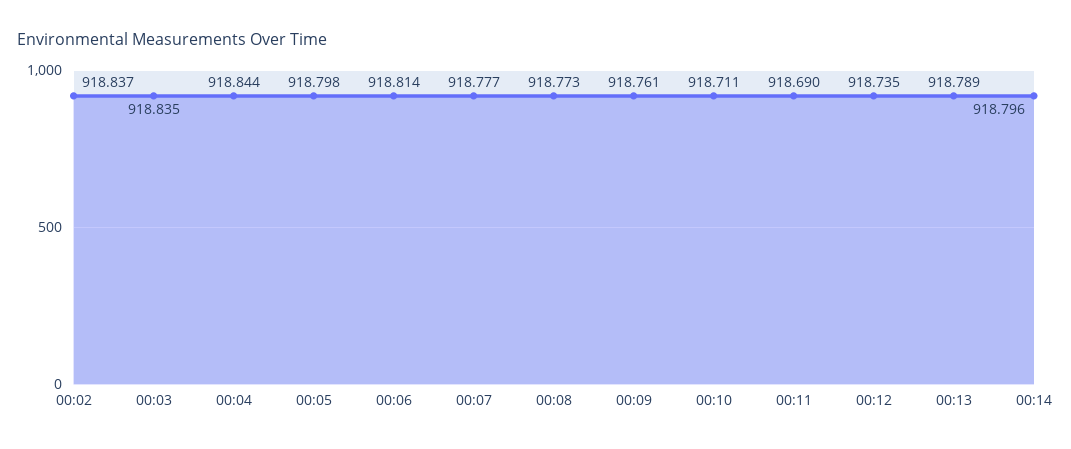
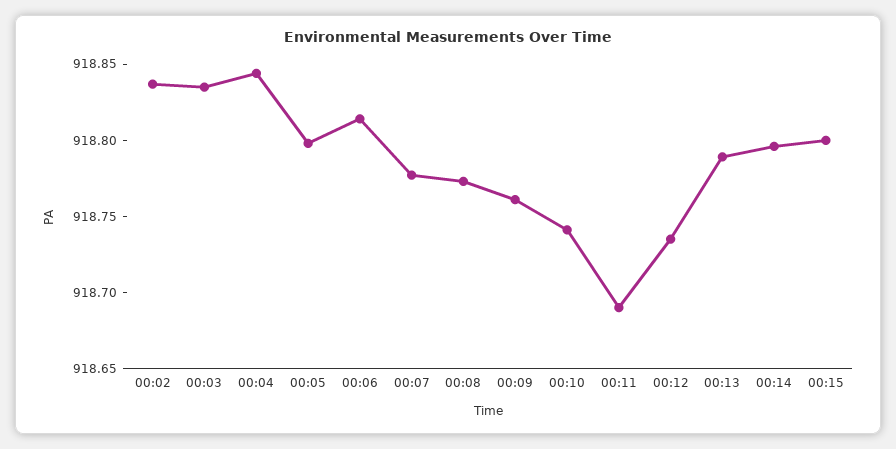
00:10: 918.711 -> 918.74
00:15: none -> 918.8

